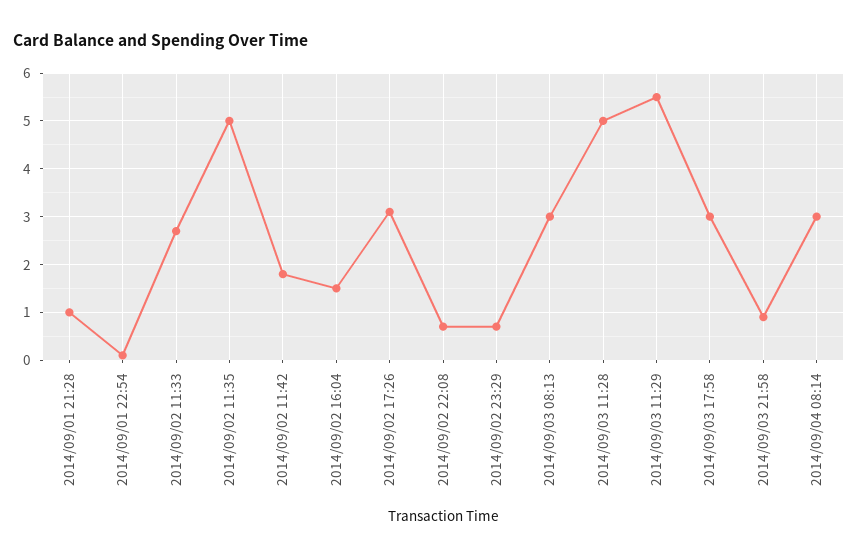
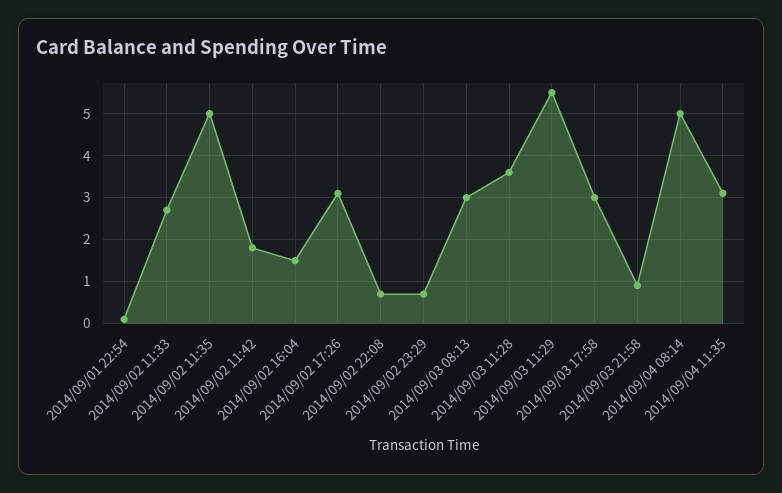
2014/09/01 21:28: 1 -> none
2014/09/03 11:28: 5 -> 3.5
2014/09/04 08:14: 3 -> 5
2014/09/04 11:35: none -> 3

